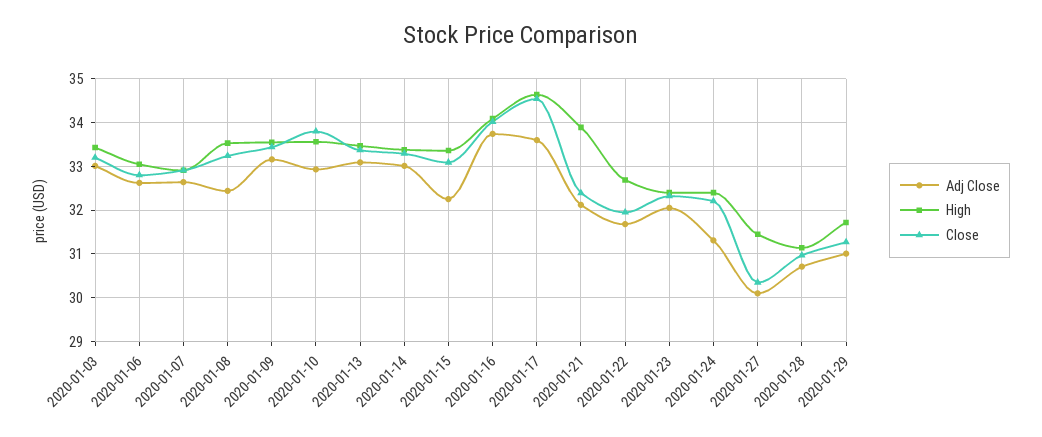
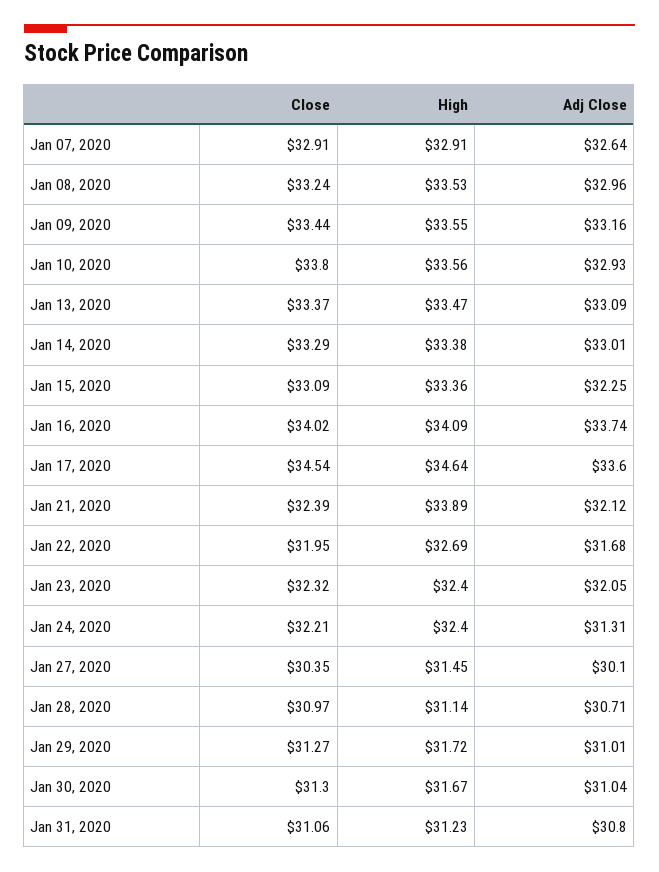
Adj Close, 2020-01-03: 33 -> none
High, 2020-01-03: 33.4 -> none
Close, 2020-01-03: 33.2 -> none
Adj Close, 2020-01-06: 32.6 -> none
High, 2020-01-06: 33 -> none
Close, 2020-01-06: 32.8 -> none
Adj Close, 2020-01-08: 32.4 -> 32.96
Close, Jan 30, 2020: none -> 31.3
High, Jan 30, 2020: none -> 31.67
Adj Close, Jan 30, 2020: none -> 31.04
Close, Jan 31, 2020: none -> 31.06
High, Jan 31, 2020: none -> 31.23
Adj Close, Jan 31, 2020: none -> 30.8

